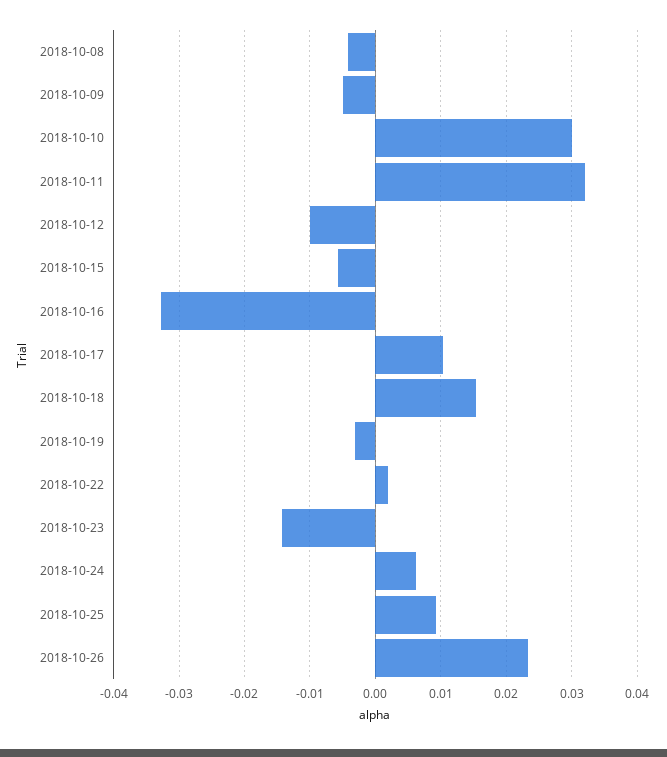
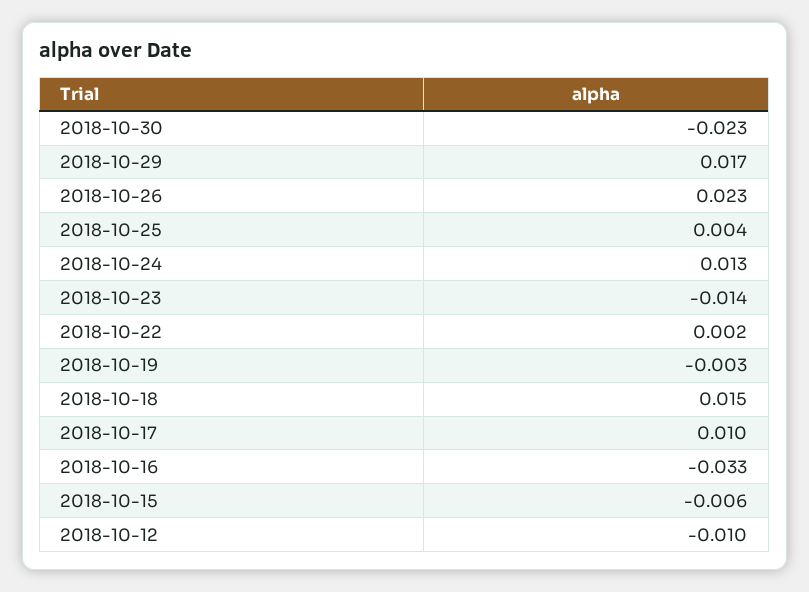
2018-10-08: -0.004 -> none
2018-10-09: -0.005 -> none
2018-10-10: 0.03 -> none
2018-10-11: 0.032 -> none
2018-10-24: 0.006 -> 0.013
2018-10-25: 0.009 -> 0.004
2018-10-30: none -> -0.023
2018-10-29: none -> 0.017

